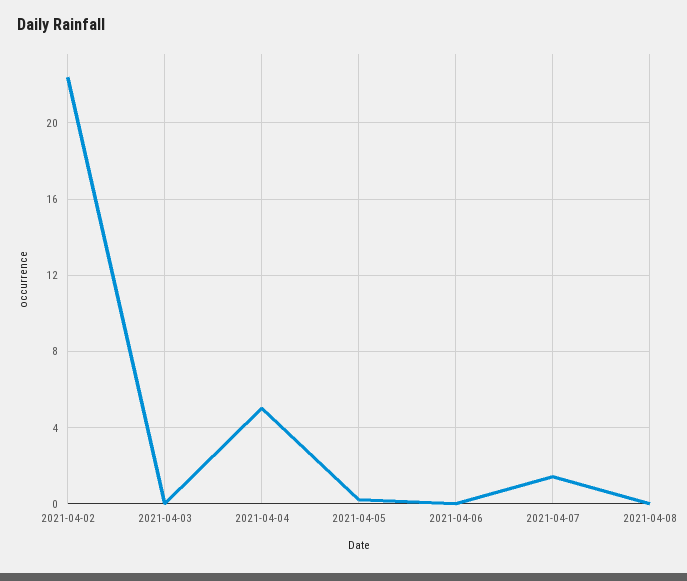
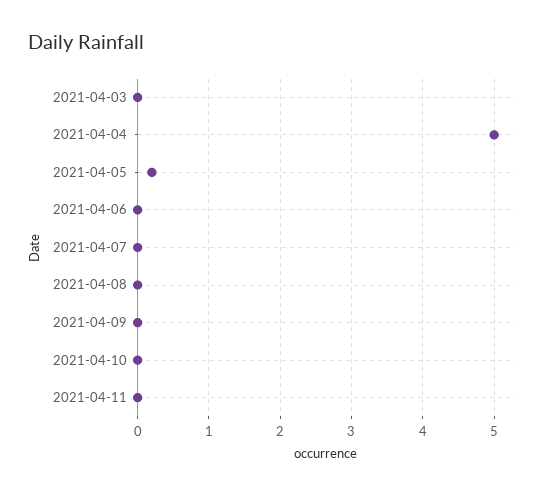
2021-04-02: 22.5 -> none
2021-04-07: 1.5 -> 0
2021-04-09: none -> 0
2021-04-10: none -> 0
2021-04-11: none -> 0

